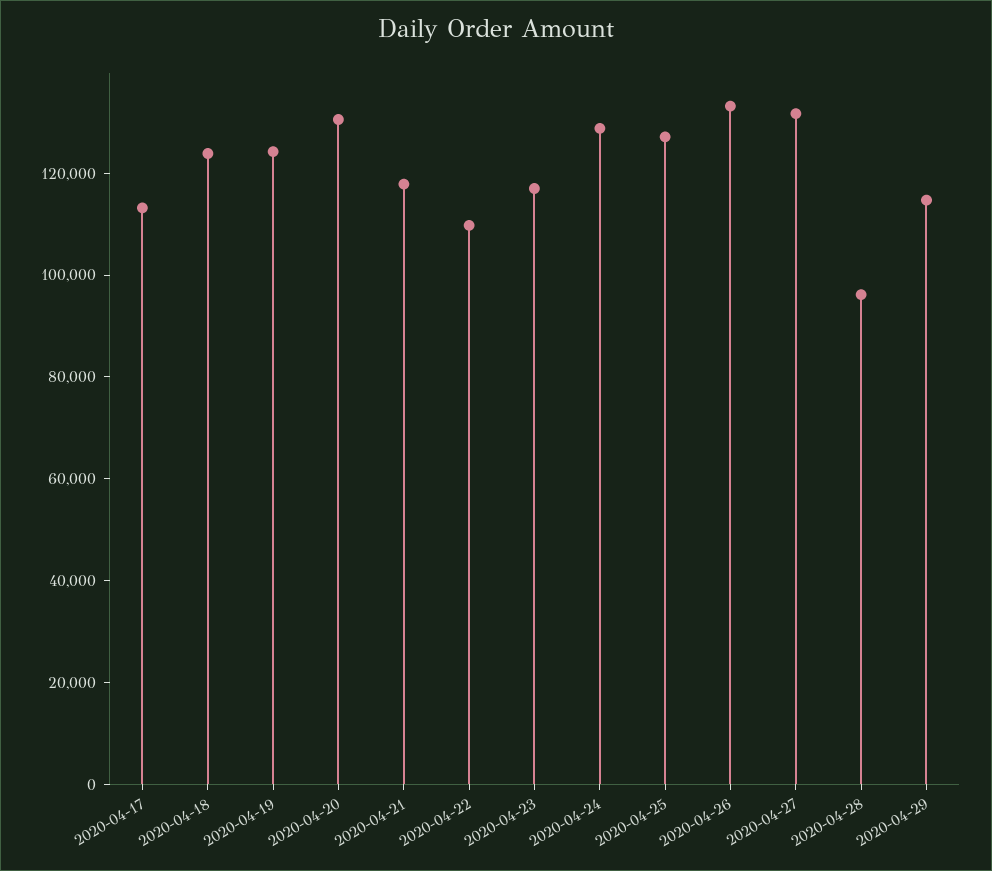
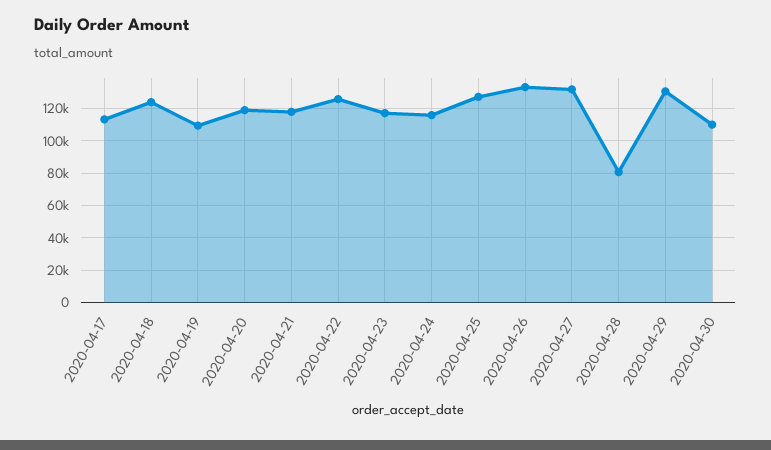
2020-04-19: 125000 -> 110000
2020-04-20: 130000 -> 120000
2020-04-22: 110000 -> 125000
2020-04-24: 130000 -> 115000
2020-04-28: 95000 -> 80000
2020-04-29: 115000 -> 130000
2020-04-30: none -> 110000

